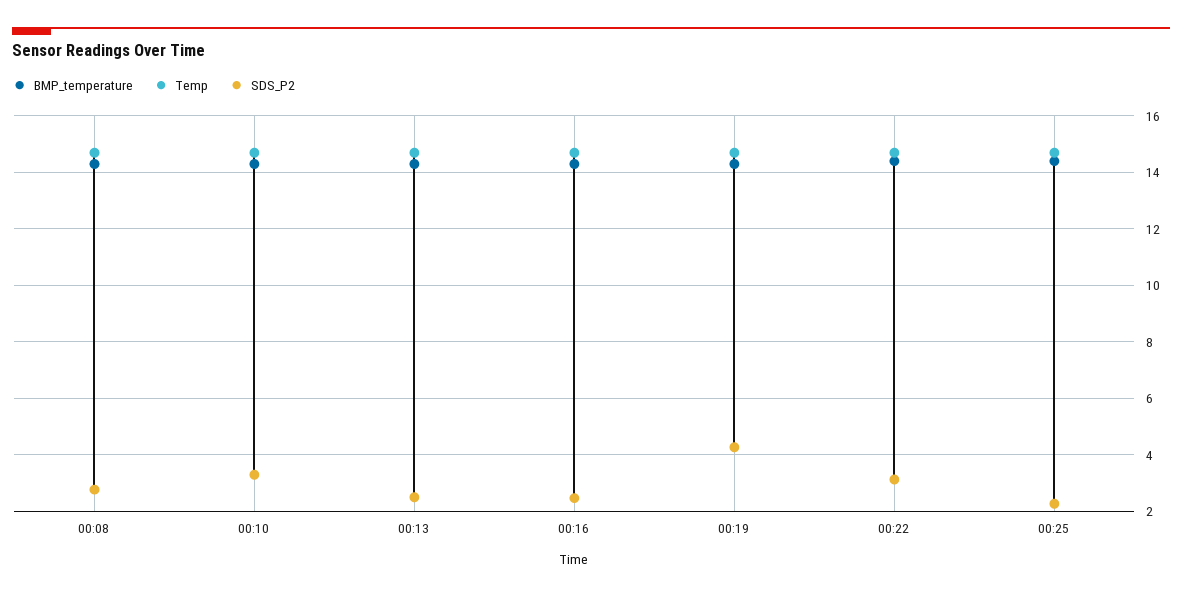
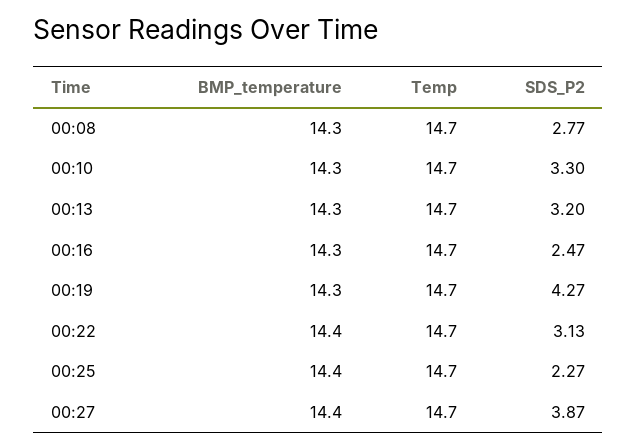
SDS_P2, 00:13: 2.5 -> 3.2
BMP_temperature, 00:27: none -> 14.4
Temp, 00:27: none -> 14.7
SDS_P2, 00:27: none -> 3.87

